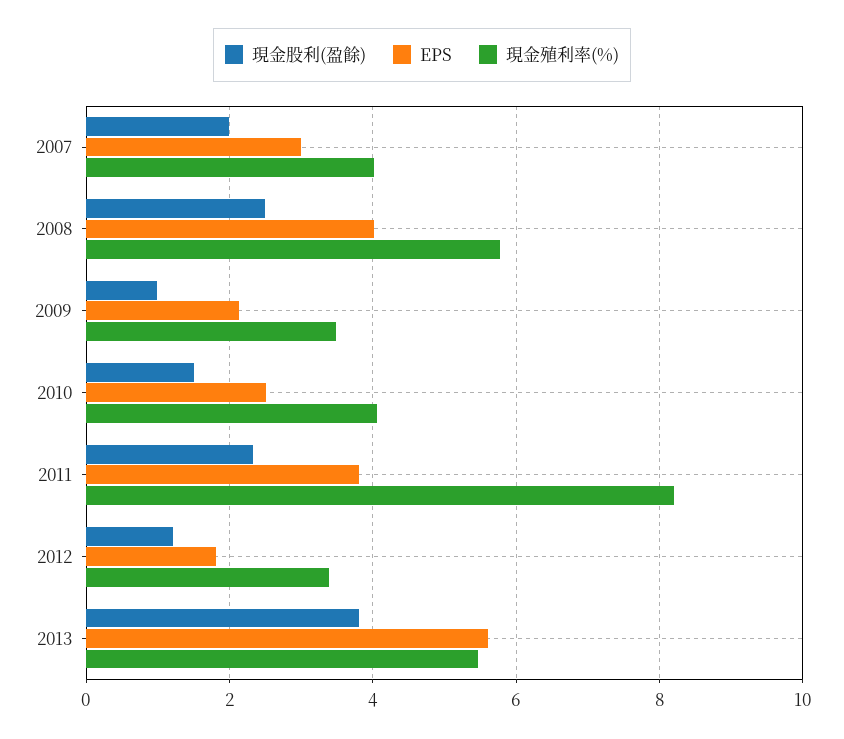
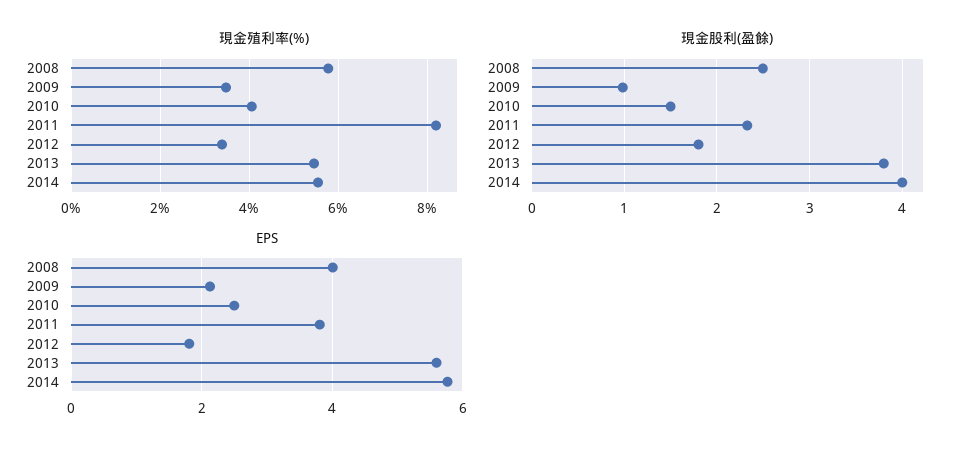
現金股利(盈餘), 2007: 2 -> none
EPS, 2007: 3 -> none
現金殖利率(%), 2007: 4 -> none
現金股利(盈餘), 2012: 1.2 -> 1.8
現金殖利率(%), 2014: none -> 5.6
現金股利(盈餘), 2014: none -> 4
EPS, 2014: none -> 5.8

